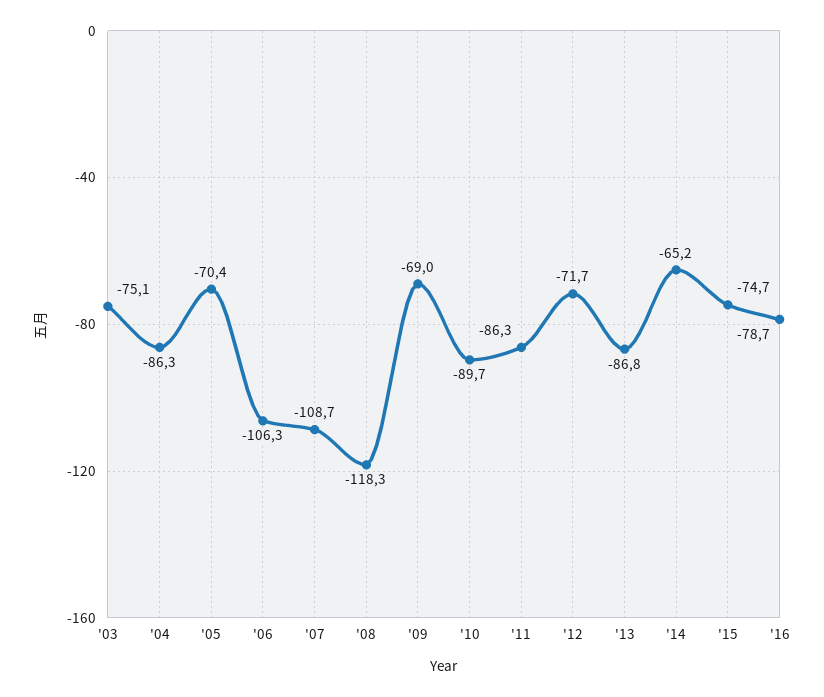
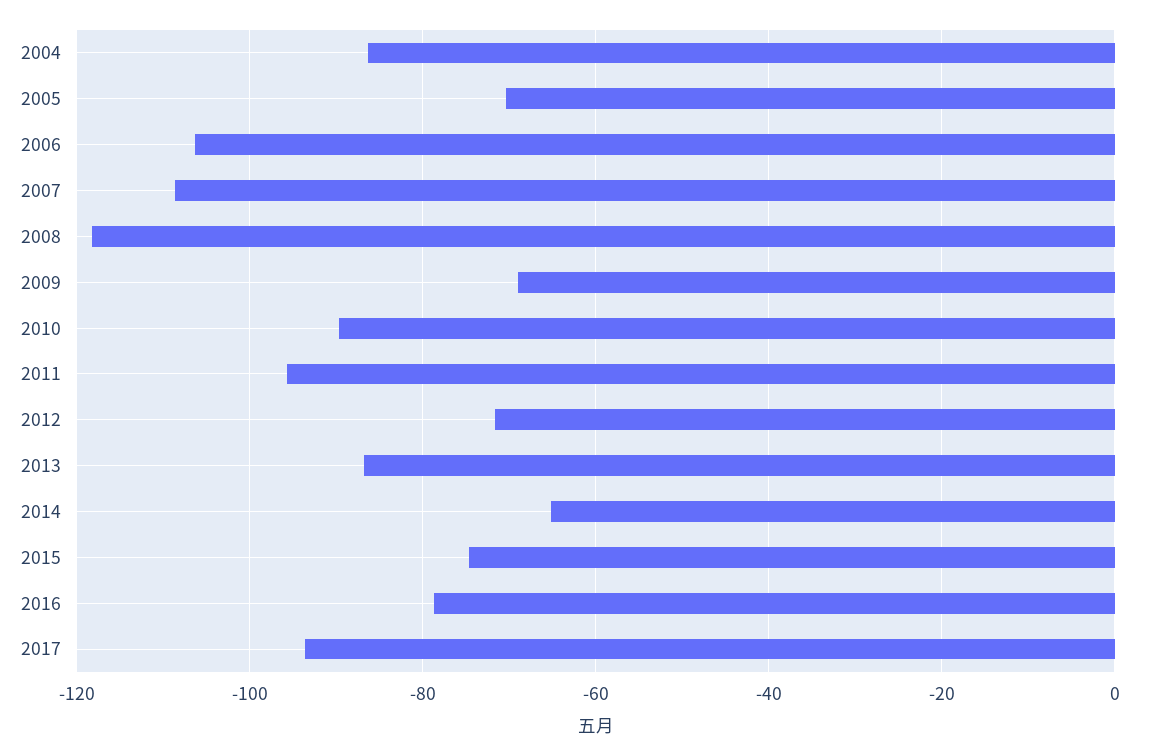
'03: -75.1 -> none
'11: -86.3 -> -96
2017: none -> -94

